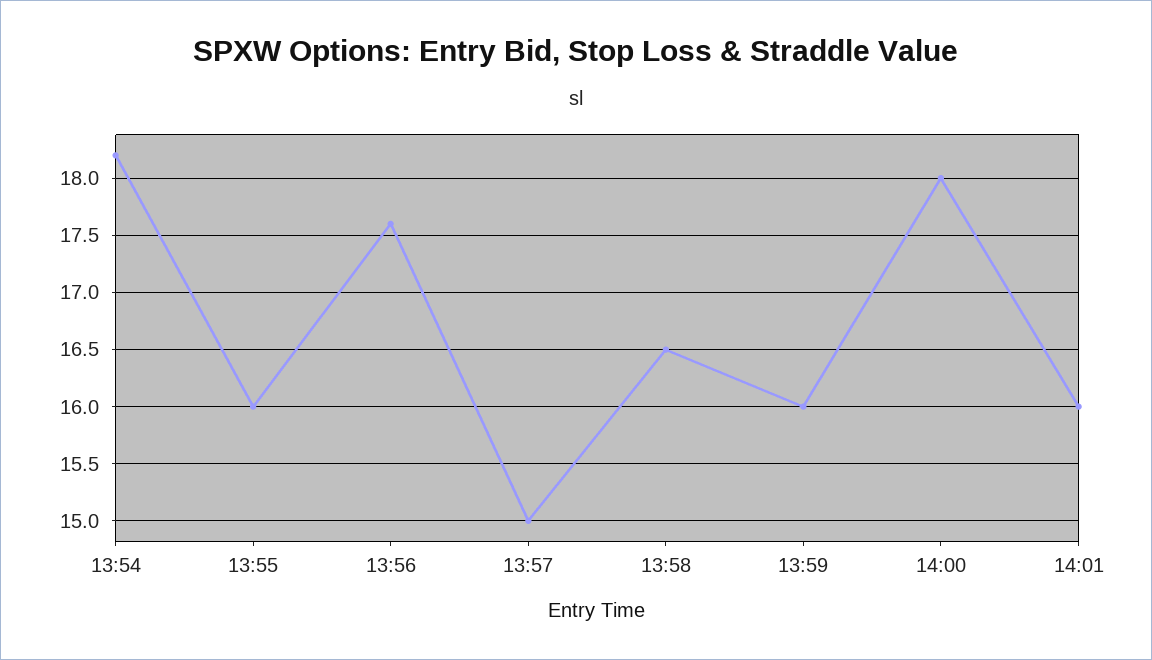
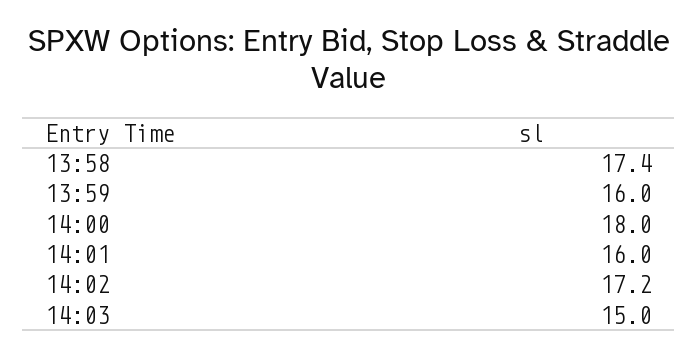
13:54: 18.2 -> none
13:55: 16 -> none
13:56: 17.6 -> none
13:57: 15 -> none
13:58: 16.5 -> 17.4
14:02: none -> 17.2
14:03: none -> 15

